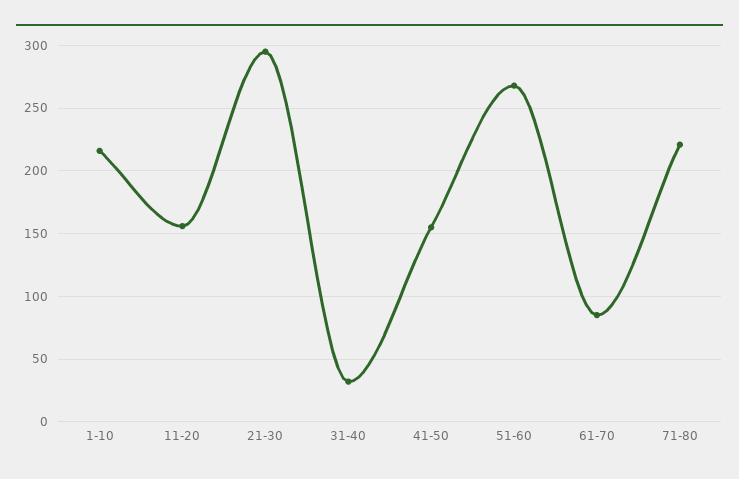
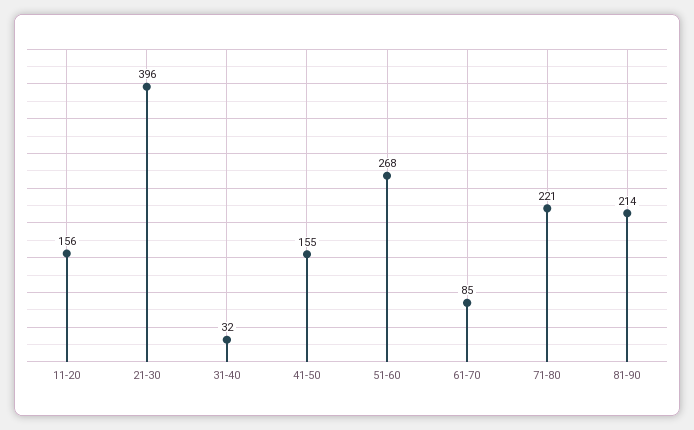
1-10: 215 -> none
21-30: 295 -> 396
81-90: none -> 214

